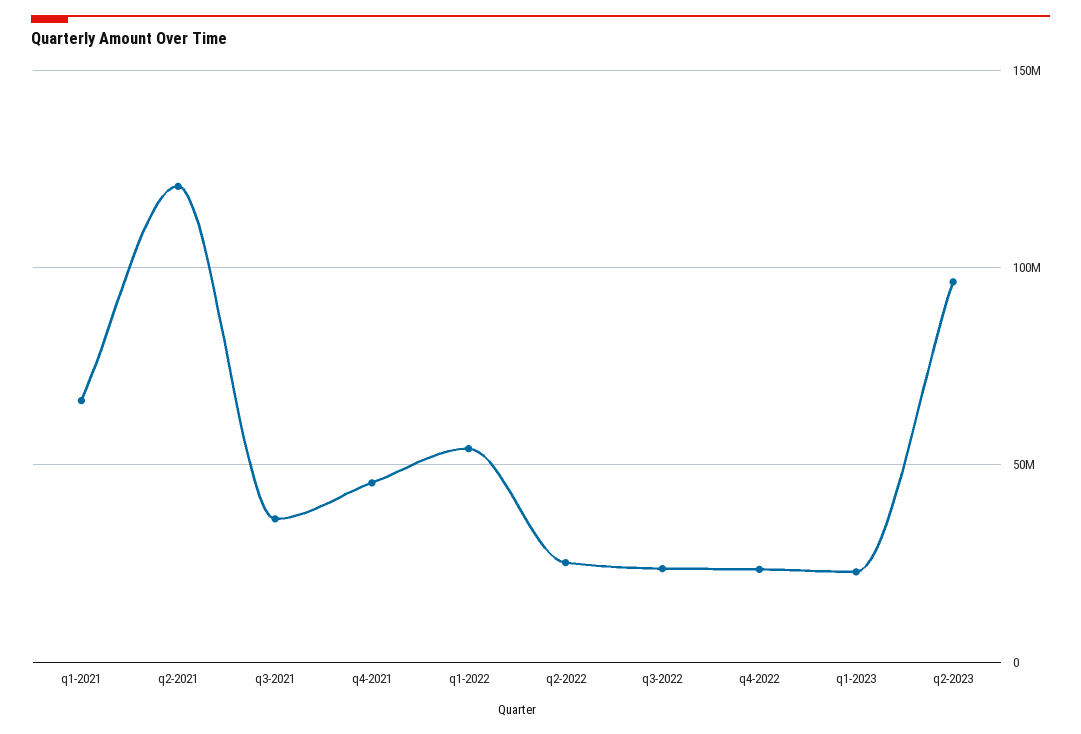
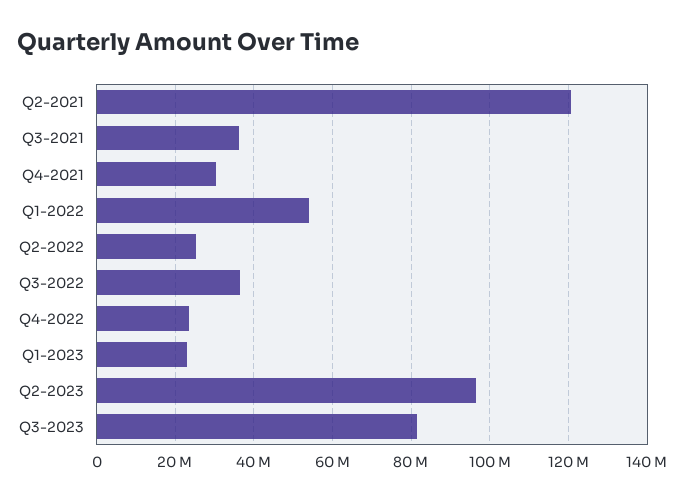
q1-2021: 65000000 -> none
q4-2021: 45000000 -> 30000000
q3-2022: 25000000 -> 36000000
Q3-2023: none -> 82000000

